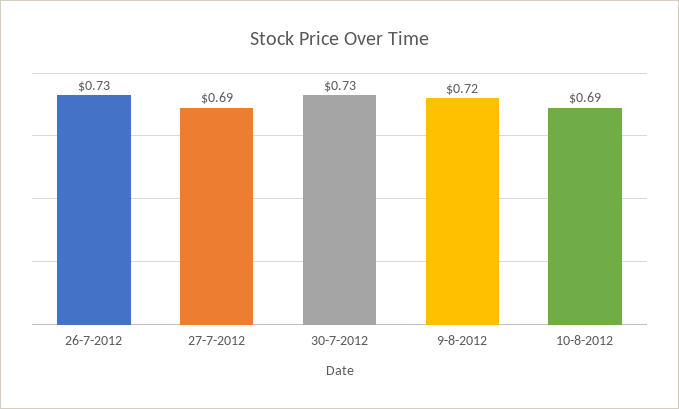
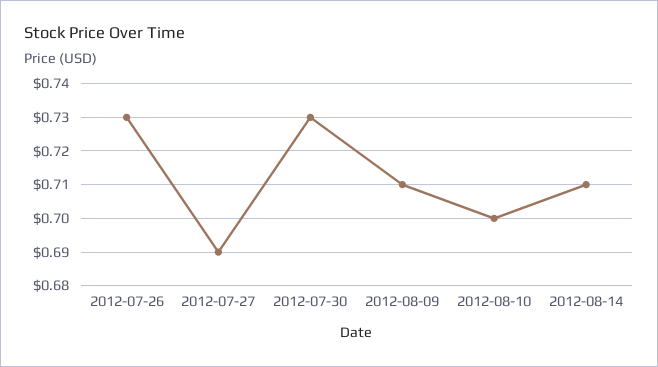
9-8-2012: 0.72 -> 0.71
10-8-2012: 0.69 -> 0.7
2012-08-14: none -> 0.71

